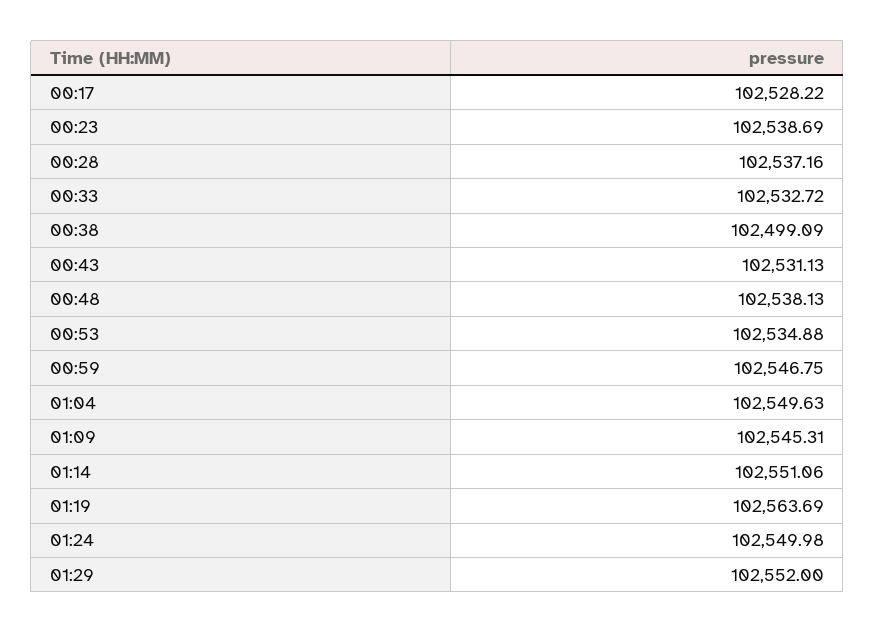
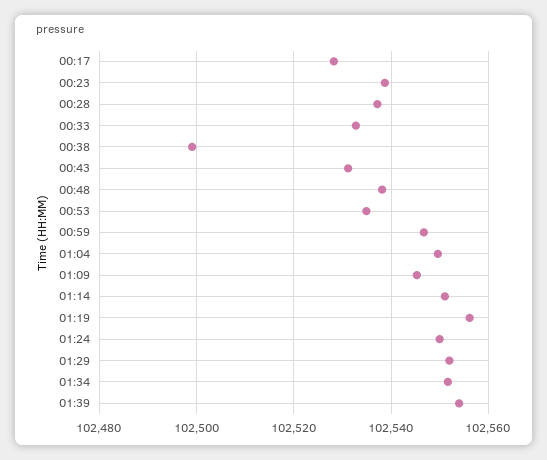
01:19: 102563.69 -> 102556
01:34: none -> 102552
01:39: none -> 102554

